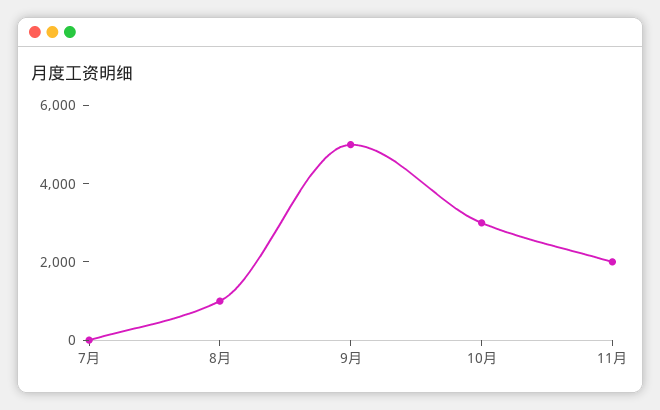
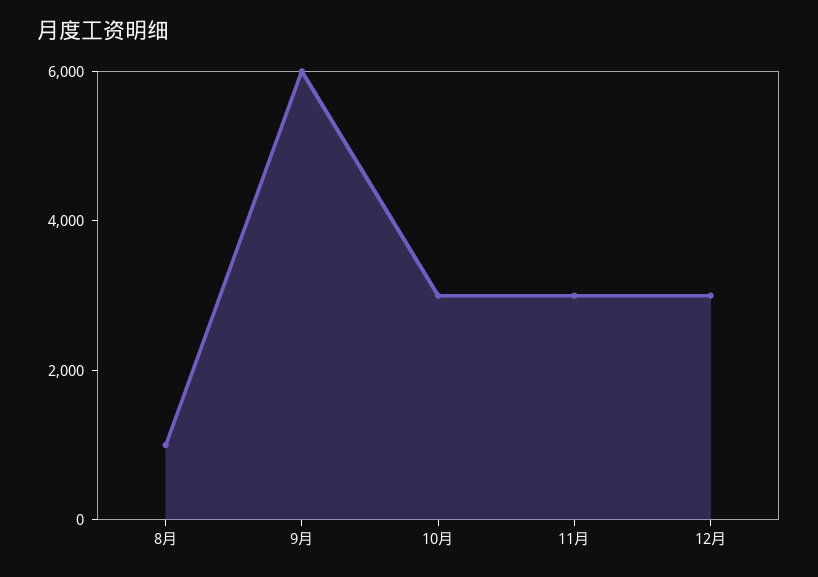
7月: 0 -> none
9月: 5000 -> 6000
11月: 2000 -> 3000
12月: none -> 3000

